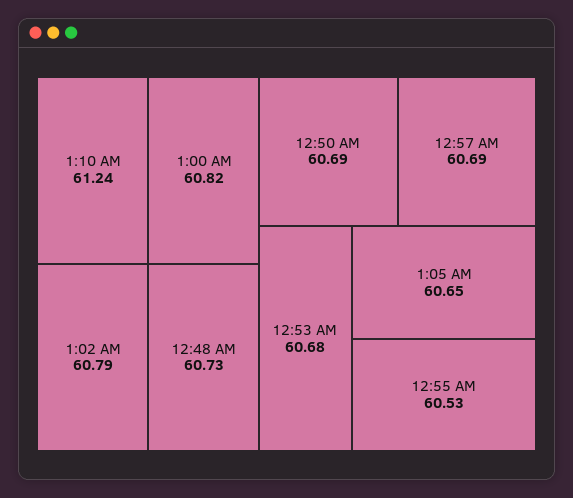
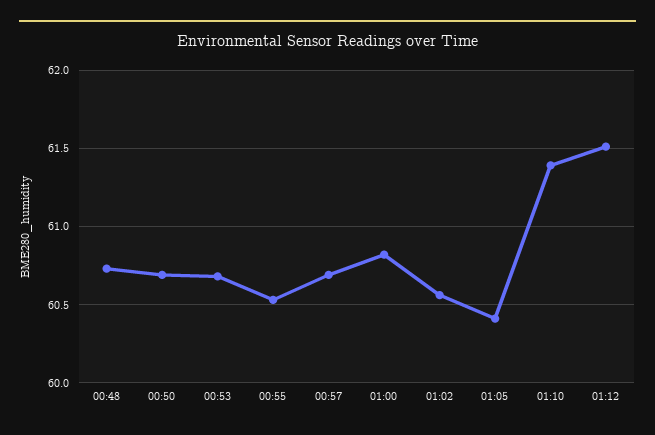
1:10 AM: 61.24 -> 61.4
1:02 AM: 60.79 -> 60.55
1:05 AM: 60.65 -> 60.4
01:12: none -> 61.5

